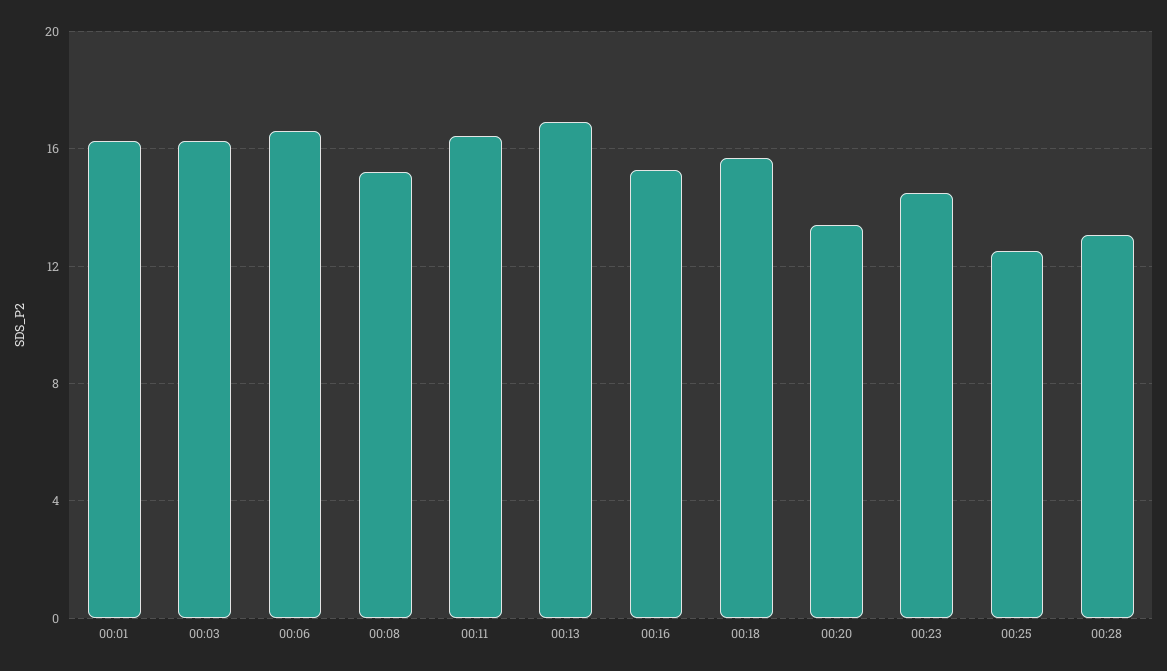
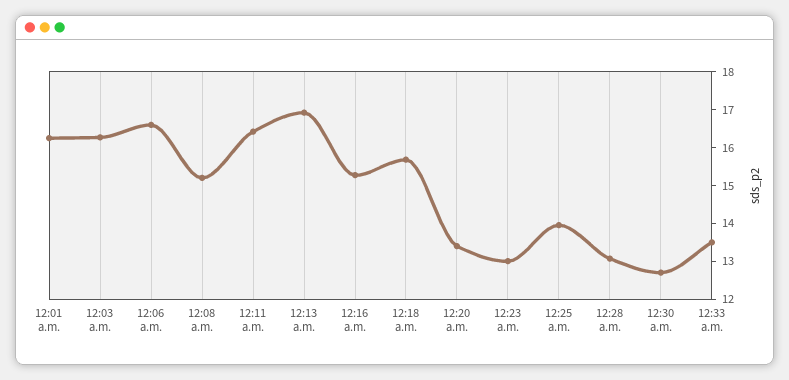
00:23: 14.5 -> 13
00:25: 12.5 -> 14
12:30 a.m.: none -> 12.75
12:33 a.m.: none -> 13.5

